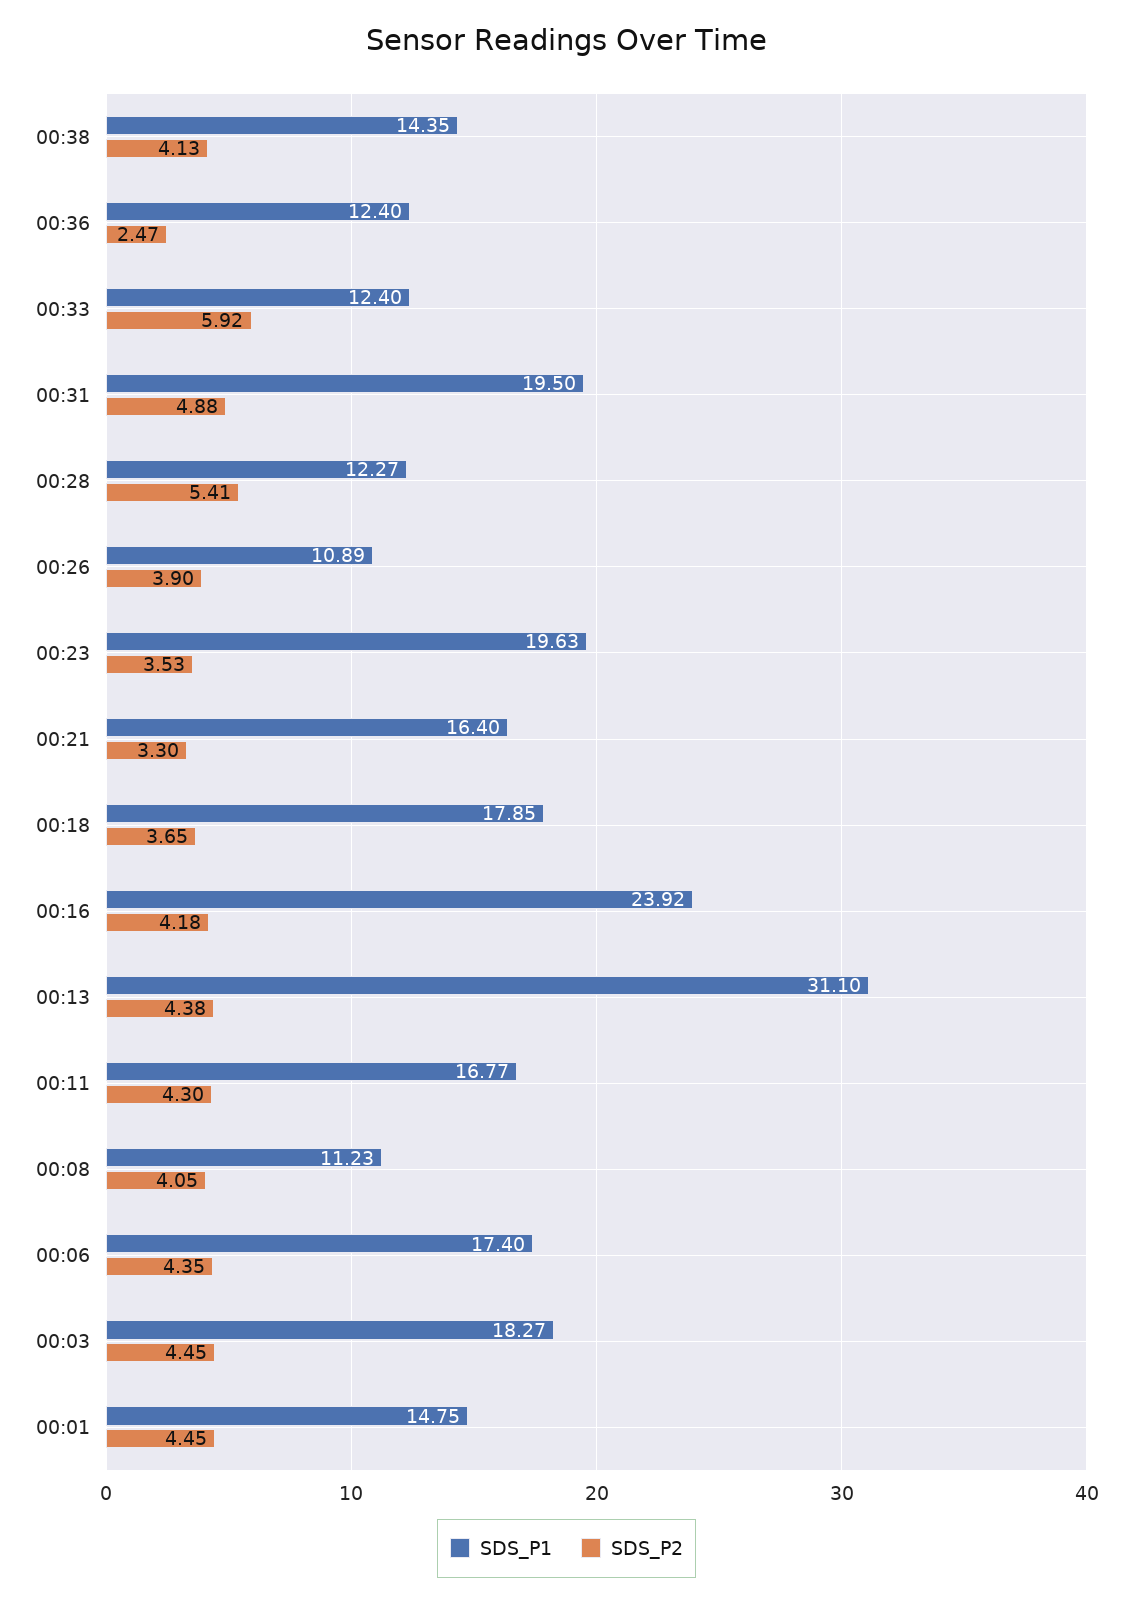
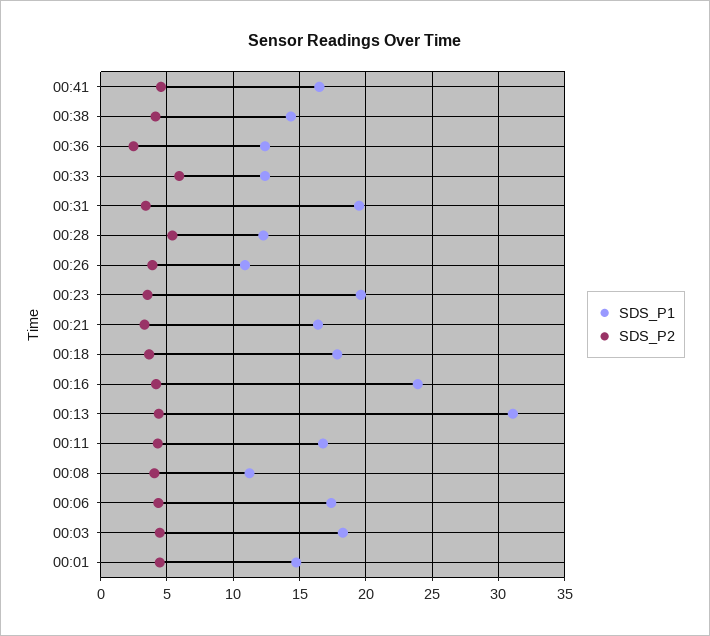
SDS_P2, 00:31: 4.88 -> 3.5
SDS_P1, 00:41: none -> 16.5
SDS_P2, 00:41: none -> 4.5

